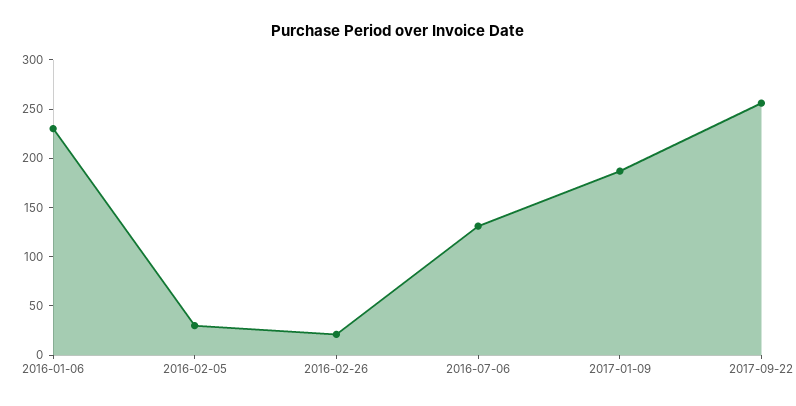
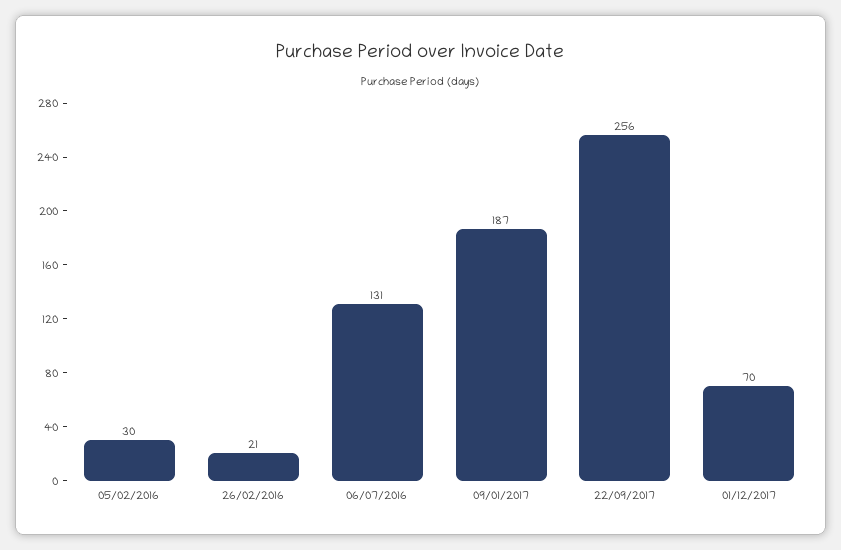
2016-01-06: 230 -> none
01/12/2017: none -> 70

